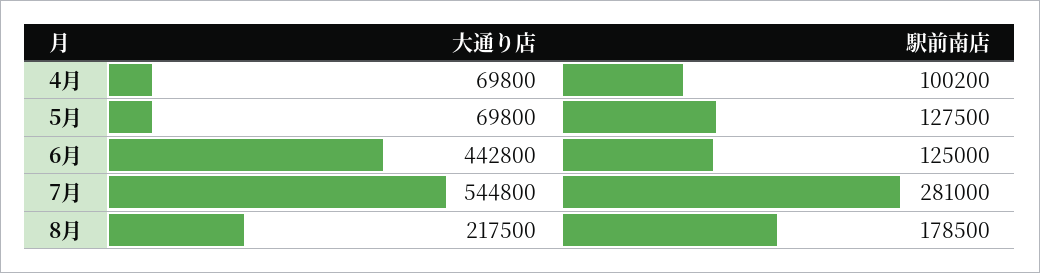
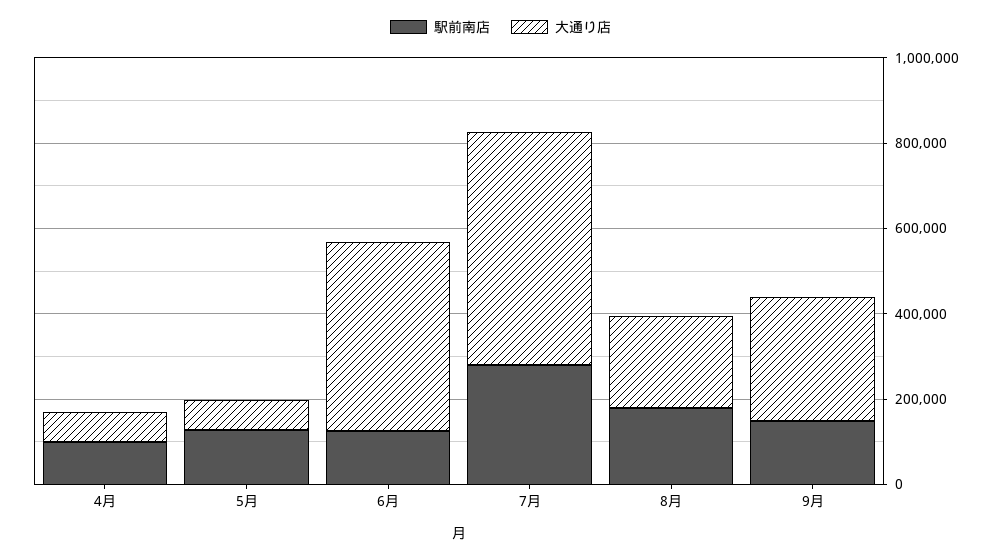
駅前南店, 9月: none -> 150000
大通り店, 9月: none -> 300000

